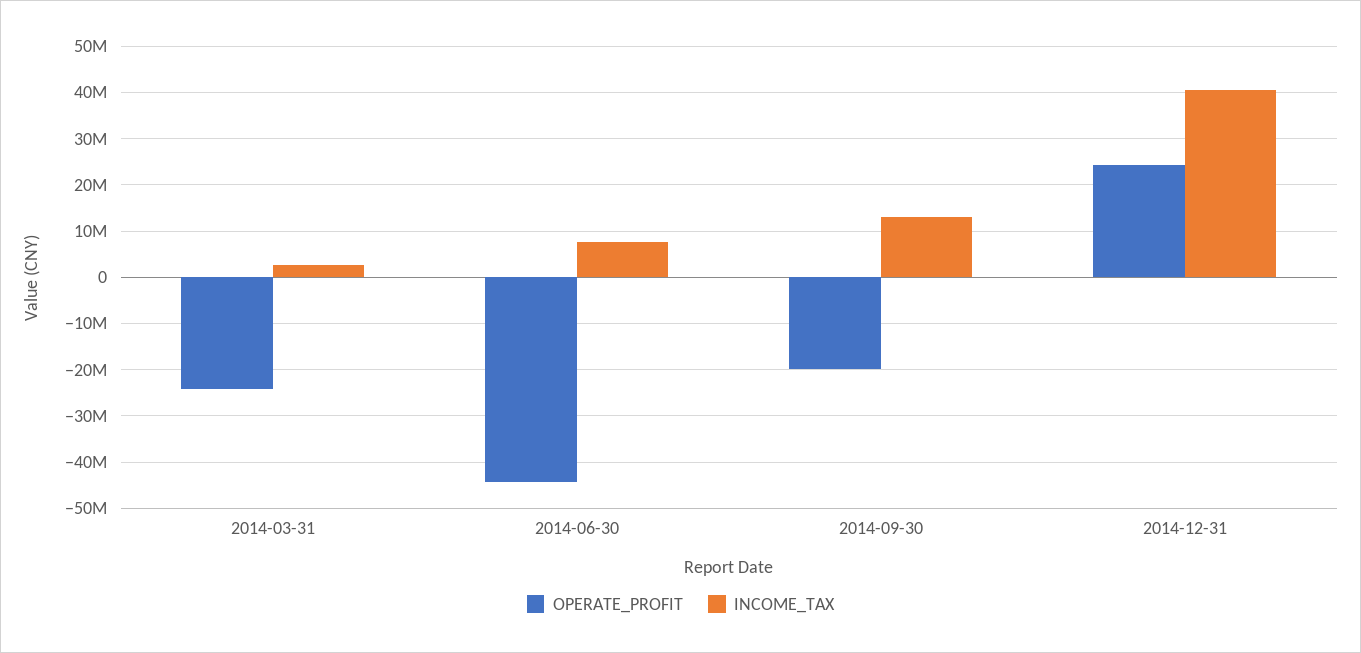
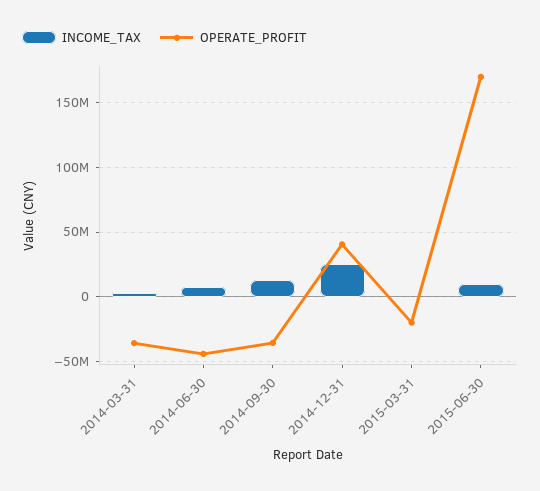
OPERATE_PROFIT, 2014-03-31: -24000000 -> -35000000
OPERATE_PROFIT, 2014-09-30: -20000000 -> -35000000
OPERATE_PROFIT, 2014-12-31: 24000000 -> 40000000
INCOME_TAX, 2014-12-31: 40000000 -> 25000000
INCOME_TAX, 2015-03-31: none -> 0
OPERATE_PROFIT, 2015-03-31: none -> -20000000
INCOME_TAX, 2015-06-30: none -> 10000000
OPERATE_PROFIT, 2015-06-30: none -> 170000000

